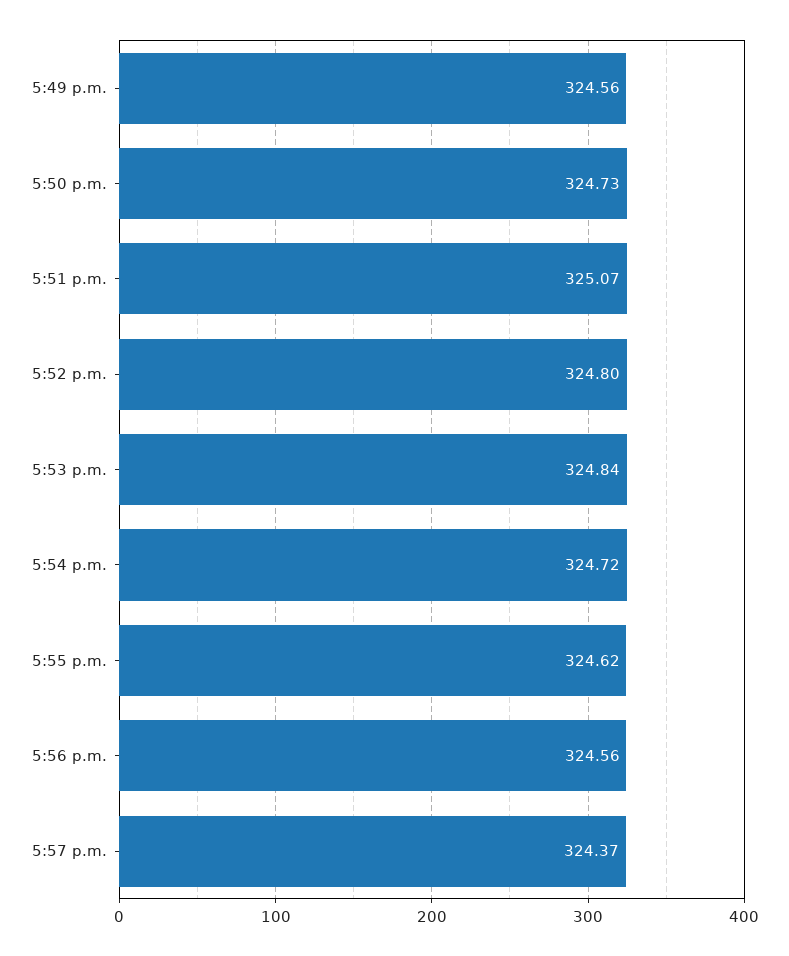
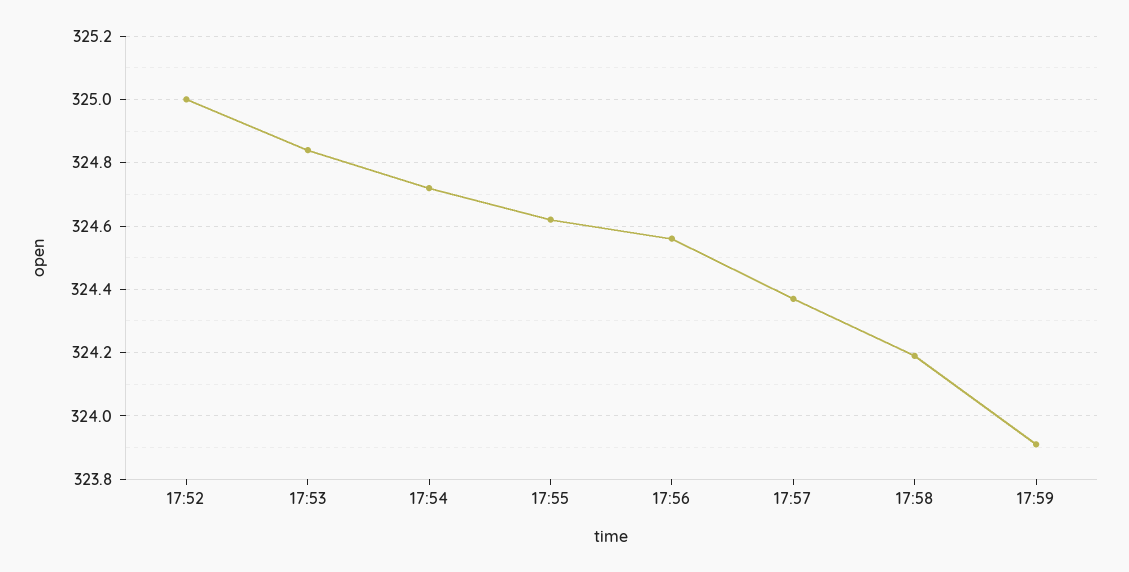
5:49 p.m.: 324.56 -> none
5:50 p.m.: 324.73 -> none
5:51 p.m.: 325.07 -> none
5:52 p.m.: 324.8 -> 325
17:58: none -> 324.2
17:59: none -> 323.9

